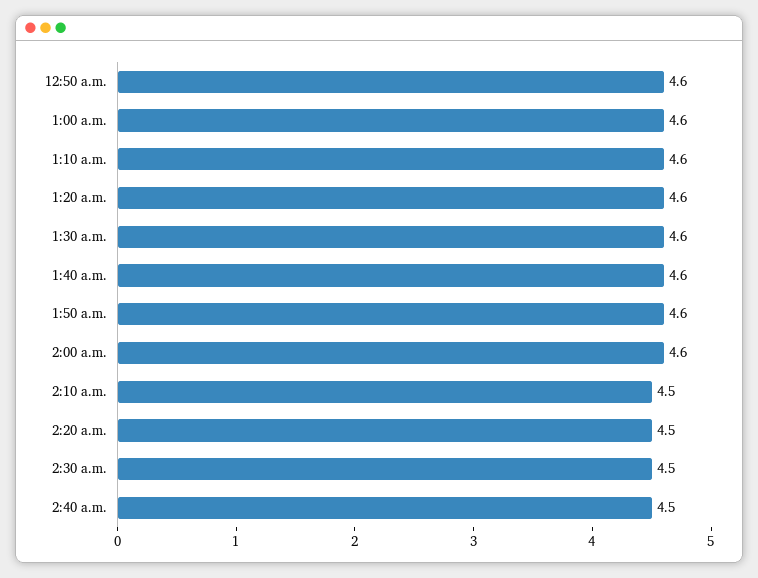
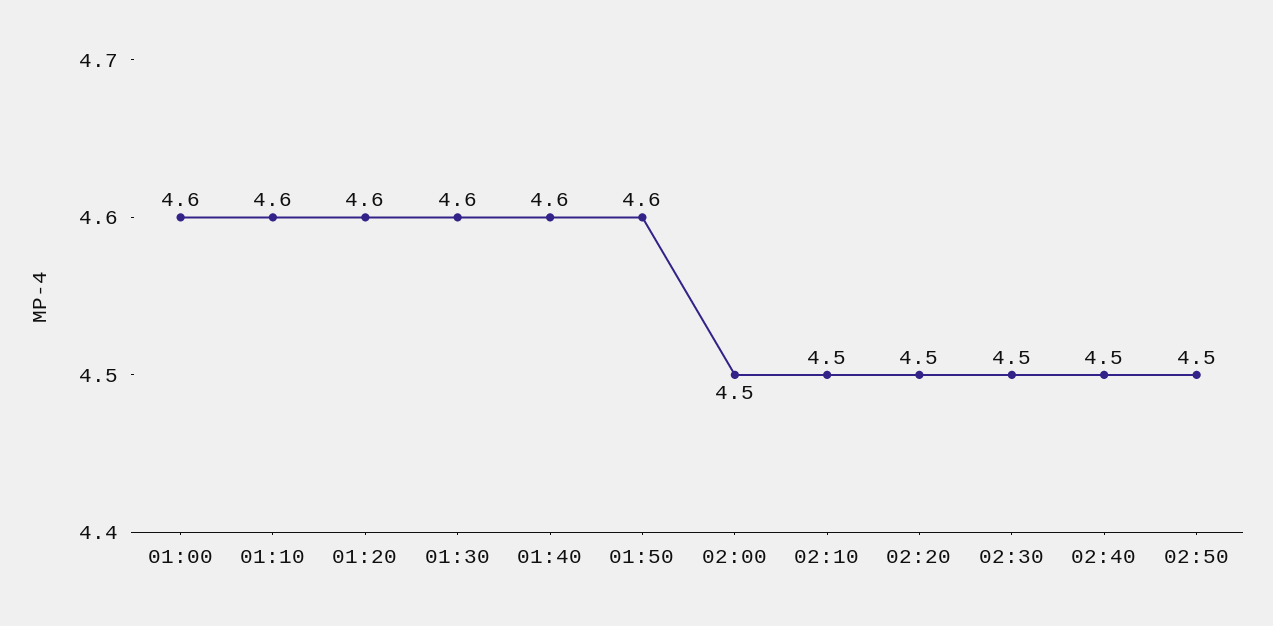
12:50 a.m.: 4.6 -> none
2:00 a.m.: 4.6 -> 4.5
02:50: none -> 4.5

